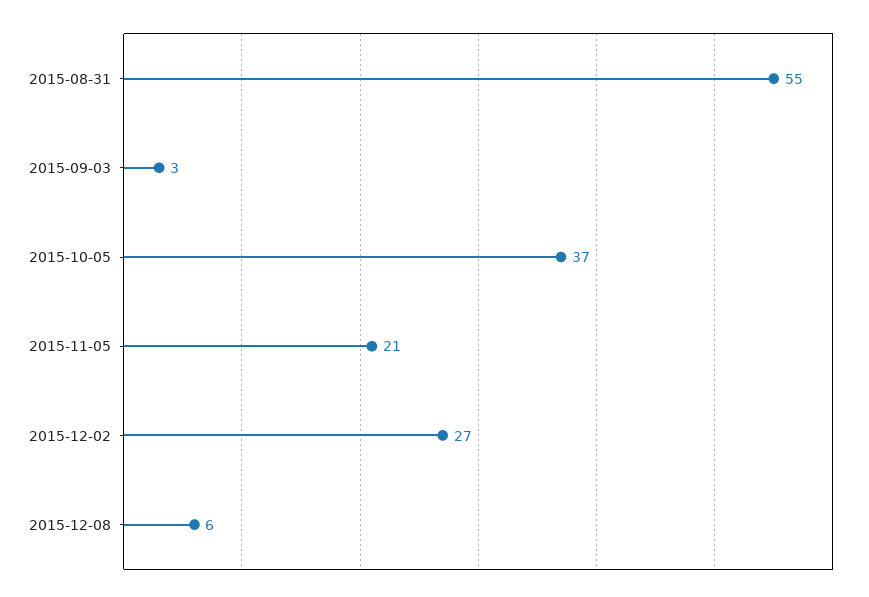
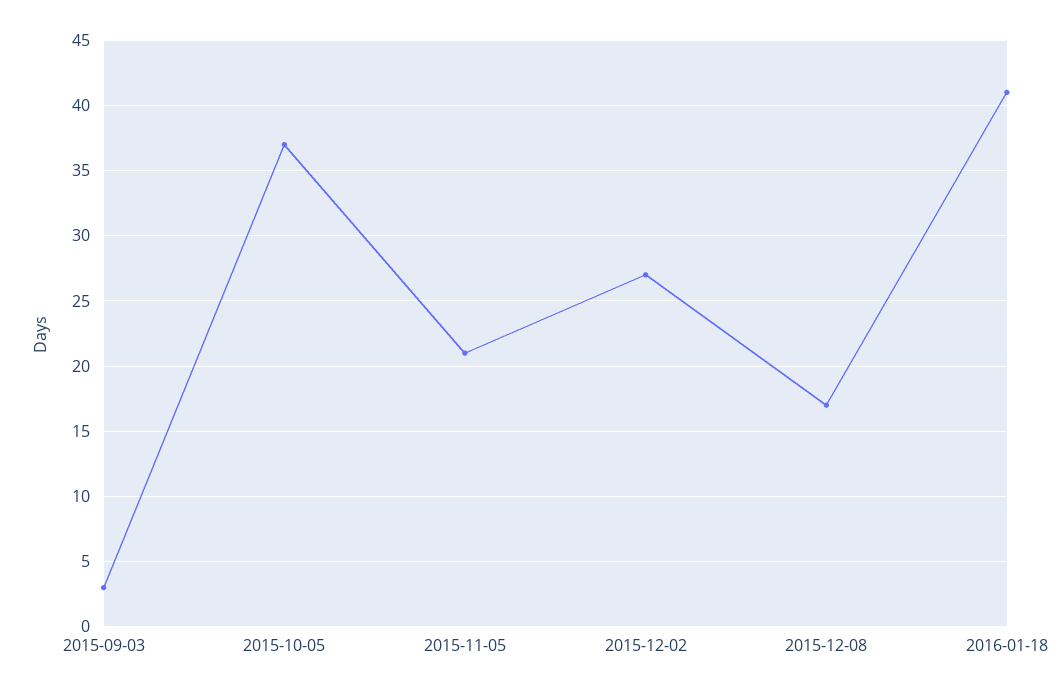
2015-08-31: 55 -> none
2015-12-08: 6 -> 17
2016-01-18: none -> 41

